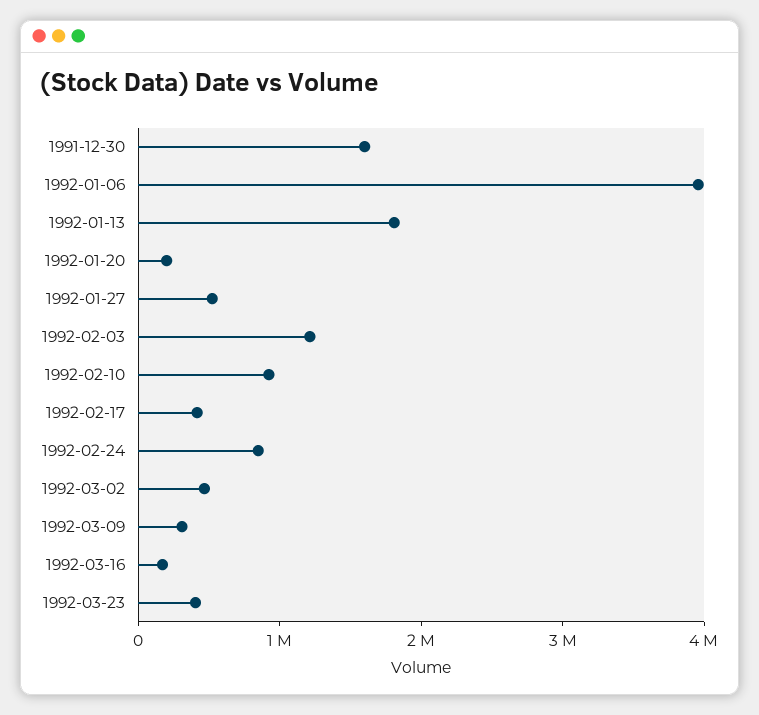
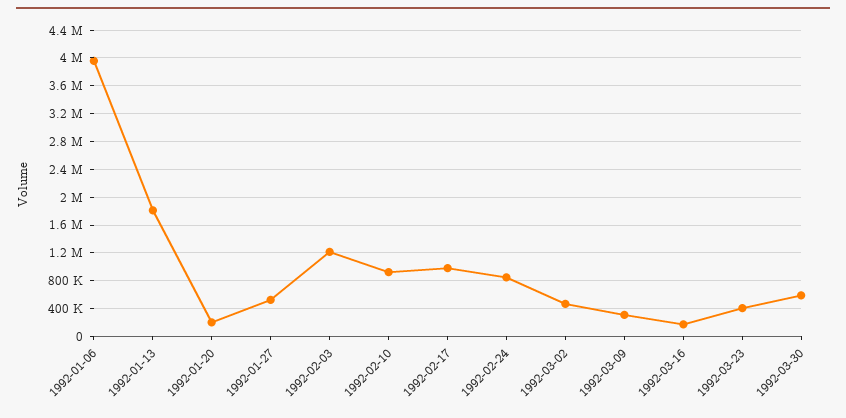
1991-12-30: 1600000 -> none
1992-02-17: 400000 -> 1000000
1992-03-30: none -> 600000

